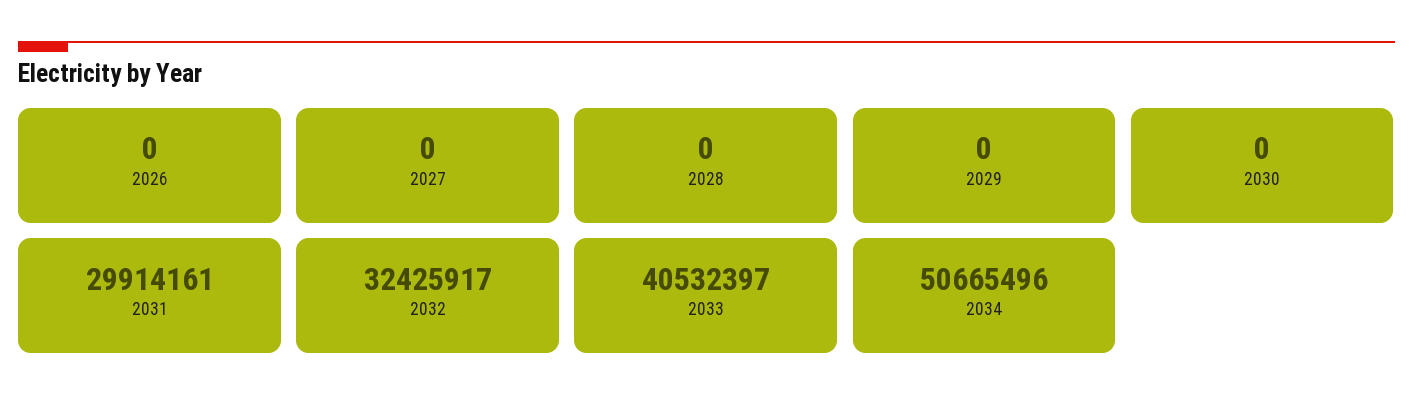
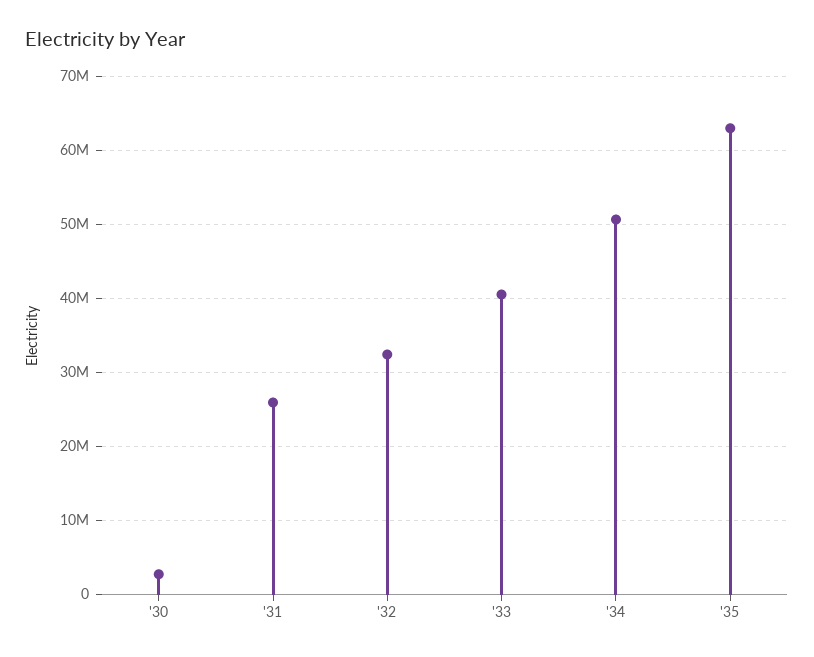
2026: 0 -> none
2027: 0 -> none
2028: 0 -> none
2029: 0 -> none
2030: 0 -> 3000000
2031: 29914161 -> 26000000
'35: none -> 63000000

